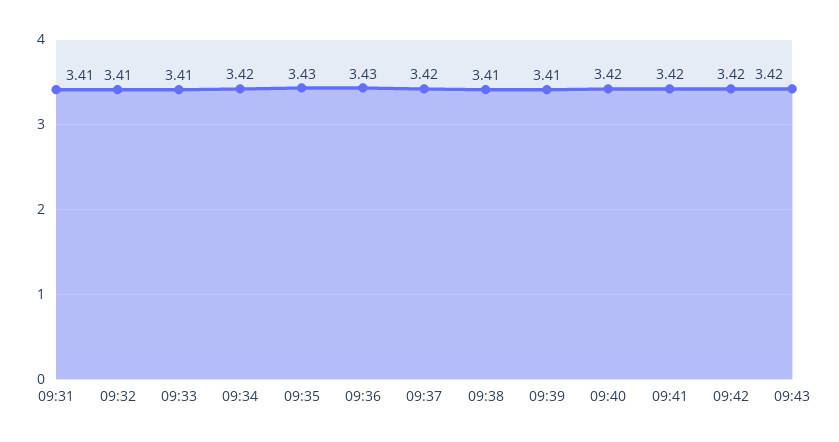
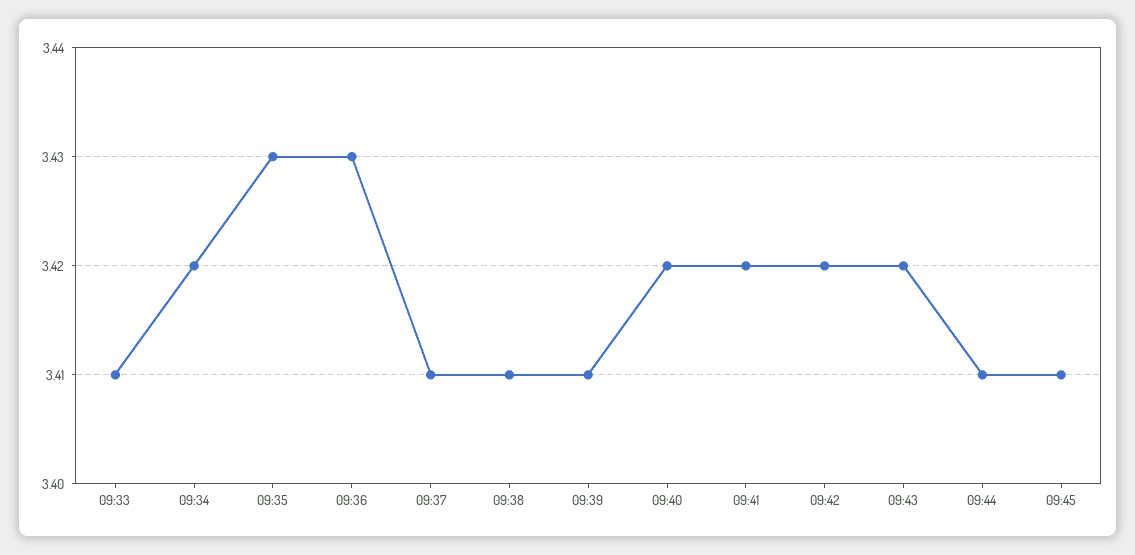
09:31: 3.41 -> none
09:32: 3.41 -> none
09:37: 3.42 -> 3.41
09:44: none -> 3.41
09:45: none -> 3.41

